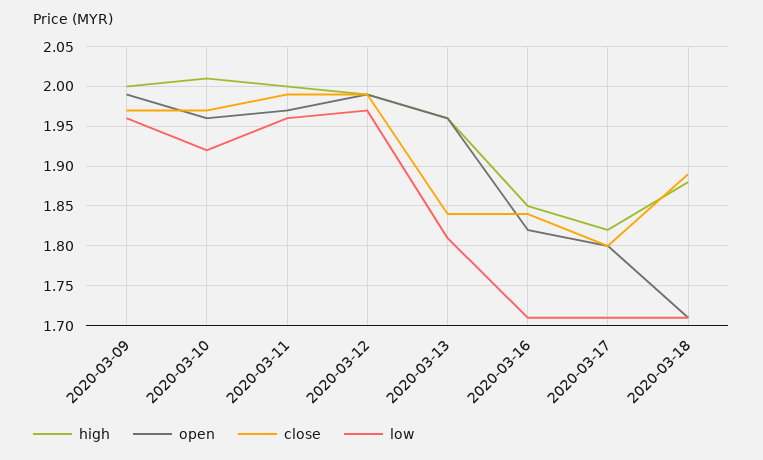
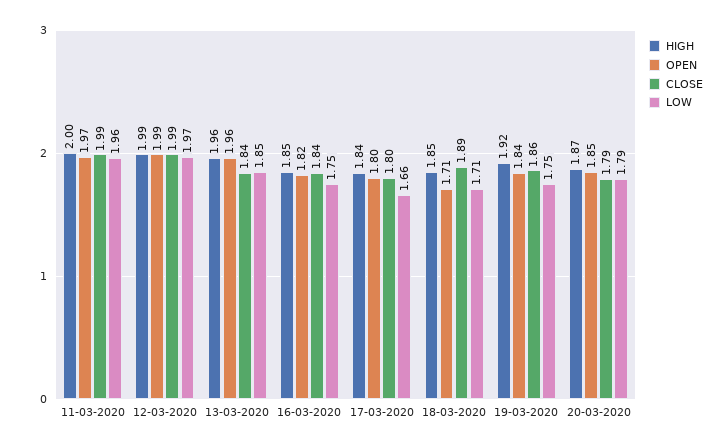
high, 2020-03-09: 2 -> none
open, 2020-03-09: 1.99 -> none
close, 2020-03-09: 1.97 -> none
low, 2020-03-09: 1.96 -> none
high, 2020-03-10: 2.01 -> none
open, 2020-03-10: 1.96 -> none
close, 2020-03-10: 1.97 -> none
low, 2020-03-10: 1.92 -> none
low, 2020-03-13: 1.81 -> 1.85
low, 2020-03-16: 1.71 -> 1.75
high, 2020-03-17: 1.82 -> 1.84
low, 2020-03-17: 1.71 -> 1.66
high, 2020-03-18: 1.88 -> 1.85
high, 19-03-2020: none -> 1.92
open, 19-03-2020: none -> 1.84
close, 19-03-2020: none -> 1.86
low, 19-03-2020: none -> 1.75
high, 20-03-2020: none -> 1.87
open, 20-03-2020: none -> 1.85
close, 20-03-2020: none -> 1.79
low, 20-03-2020: none -> 1.79

